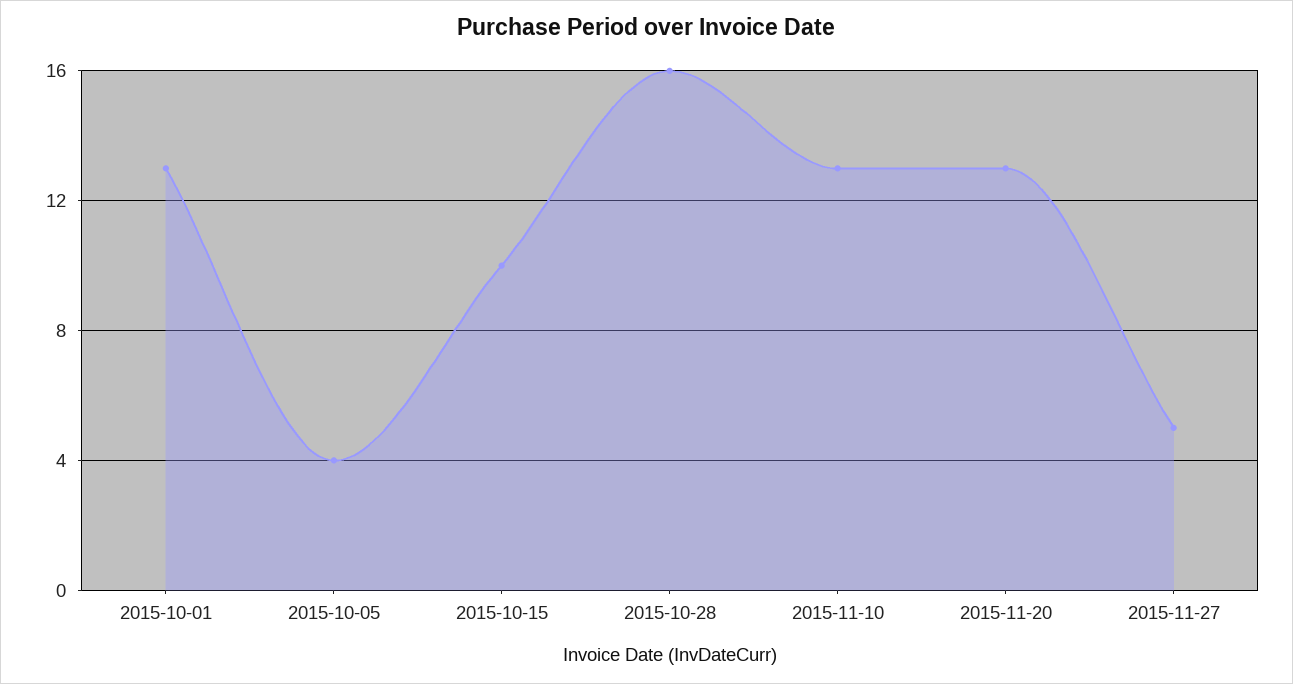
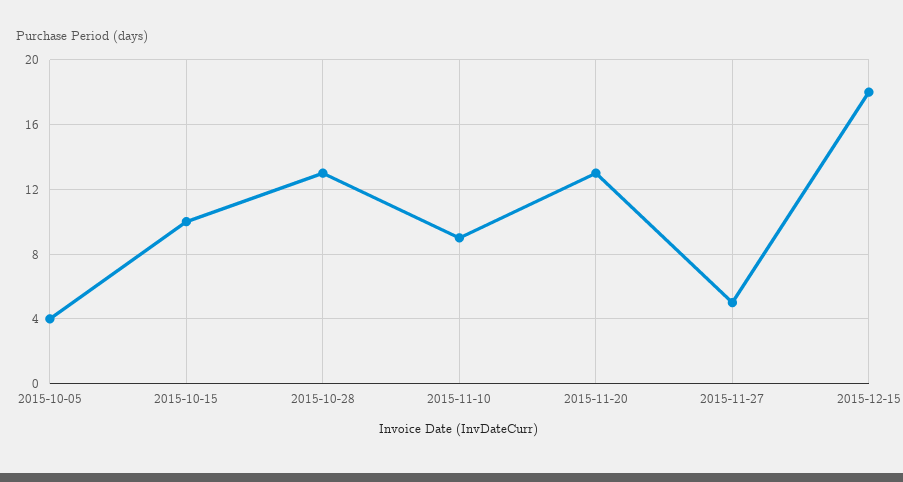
2015-10-01: 13 -> none
2015-10-28: 16 -> 13
2015-11-10: 13 -> 9
2015-12-15: none -> 18

